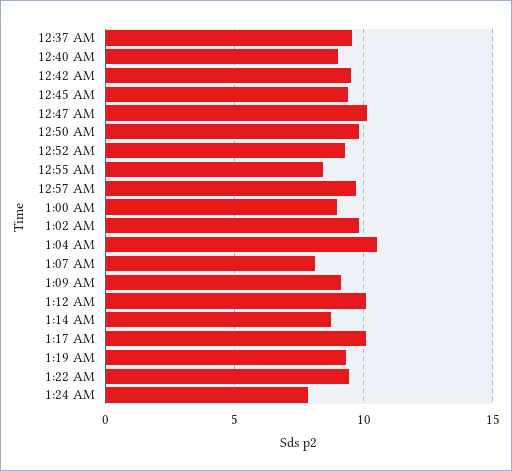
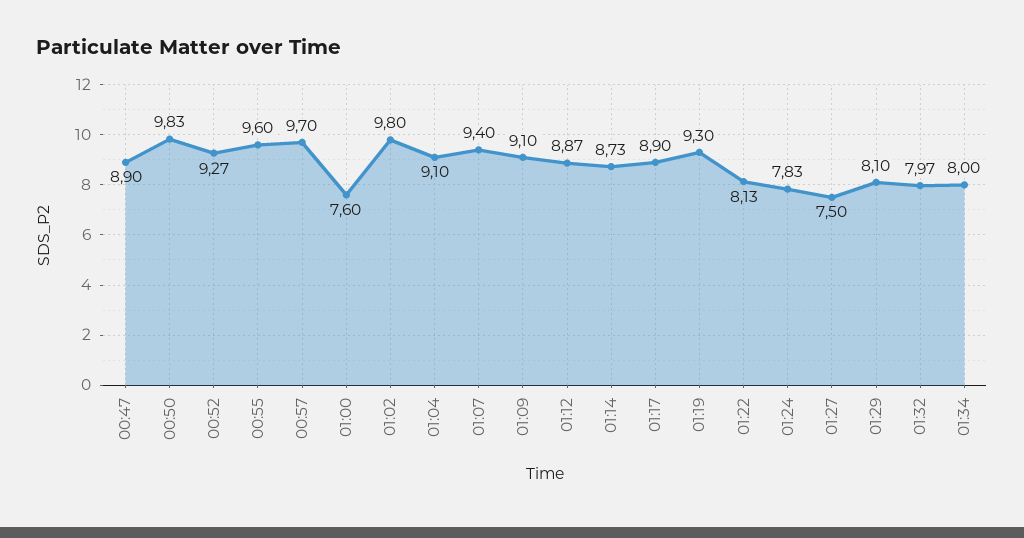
12:37 AM: 9.5 -> none
12:40 AM: 9 -> none
12:42 AM: 9.5 -> none
12:45 AM: 9.5 -> none
12:47 AM: 10 -> 8.9
12:55 AM: 8.5 -> 9.6
1:00 AM: 9 -> 7.6
1:04 AM: 10.5 -> 9.1
1:07 AM: 8 -> 9.4
1:12 AM: 10 -> 8.87
1:17 AM: 10 -> 8.9
1:22 AM: 9.5 -> 8.13
01:27: none -> 7.5
01:29: none -> 8.1
01:32: none -> 7.97
01:34: none -> 8

